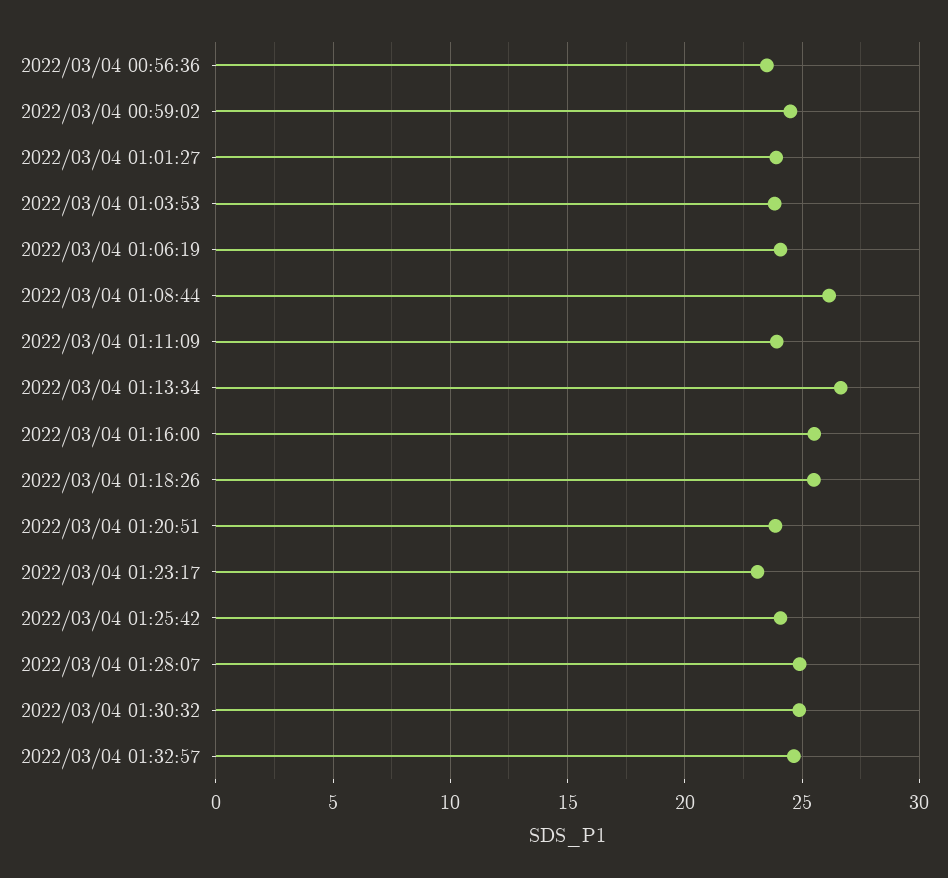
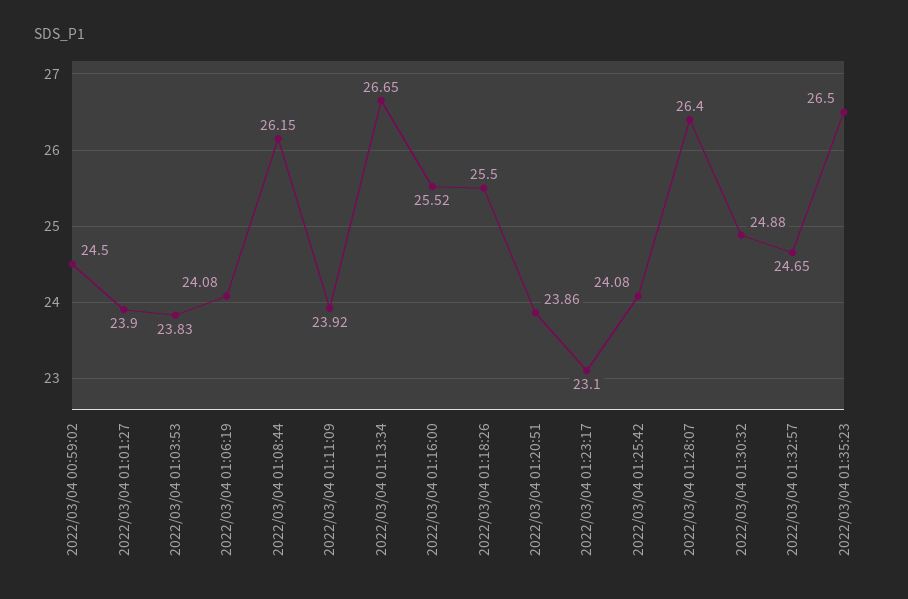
2022/03/04 00:56:36: 23.5 -> none
2022/03/04 01:28:07: 25 -> 26.4
2022/03/04 01:35:23: none -> 26.5

